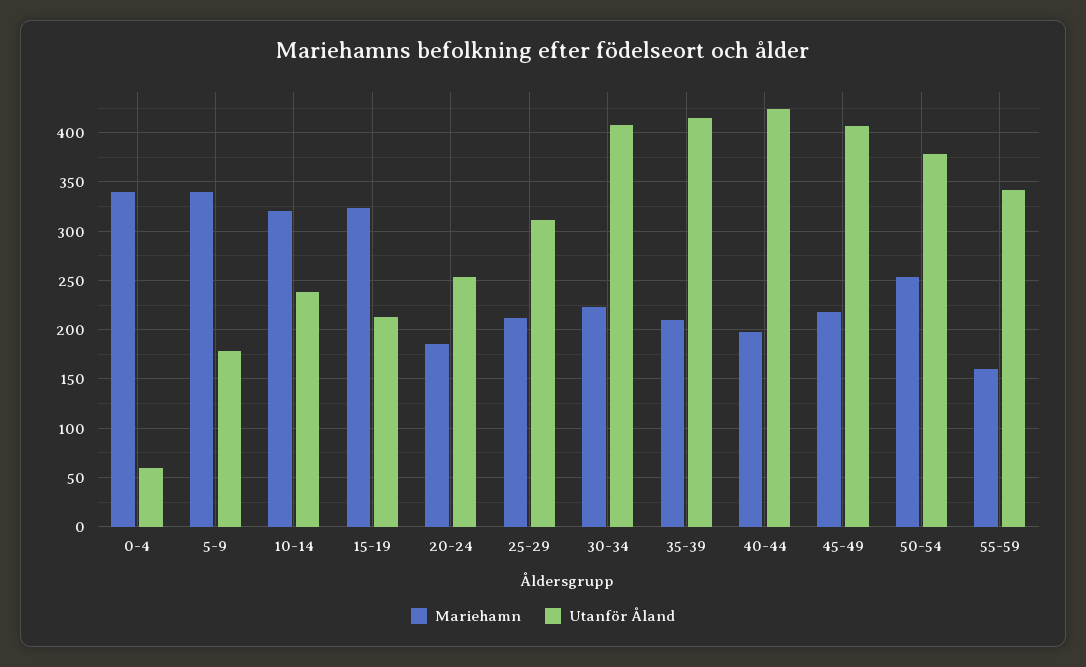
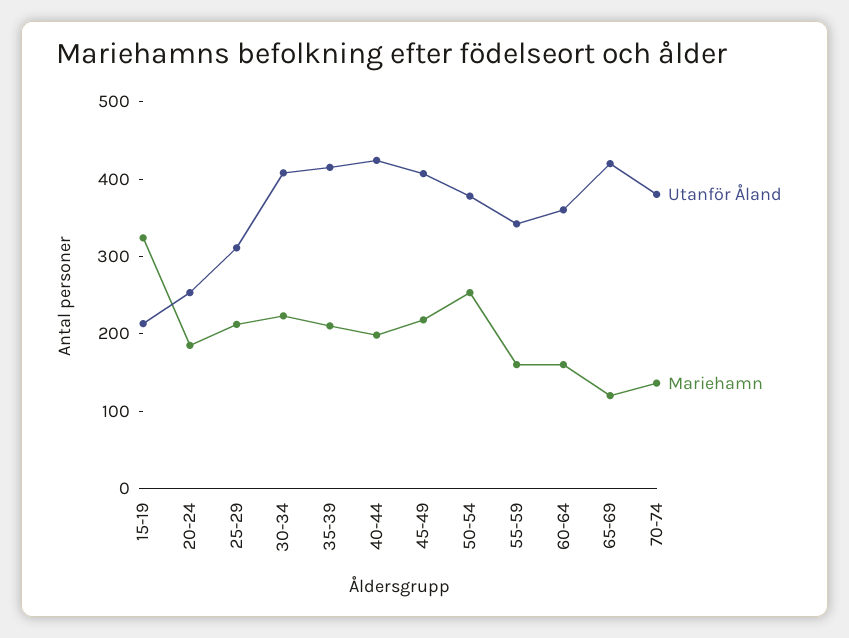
Mariehamn, 0-4: 340 -> none
Utanför Åland, 0-4: 60 -> none
Mariehamn, 5-9: 340 -> none
Utanför Åland, 5-9: 180 -> none
Mariehamn, 10-14: 320 -> none
Utanför Åland, 10-14: 240 -> none
Utanför Åland, 60-64: none -> 360
Mariehamn, 60-64: none -> 160
Utanför Åland, 65-69: none -> 420
Mariehamn, 65-69: none -> 120
Utanför Åland, 70-74: none -> 380
Mariehamn, 70-74: none -> 140

